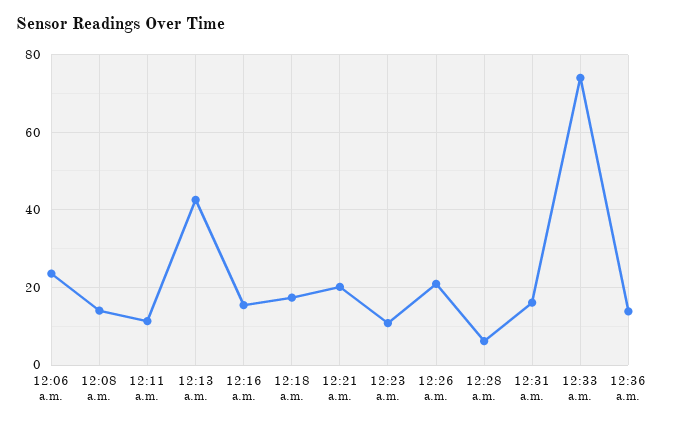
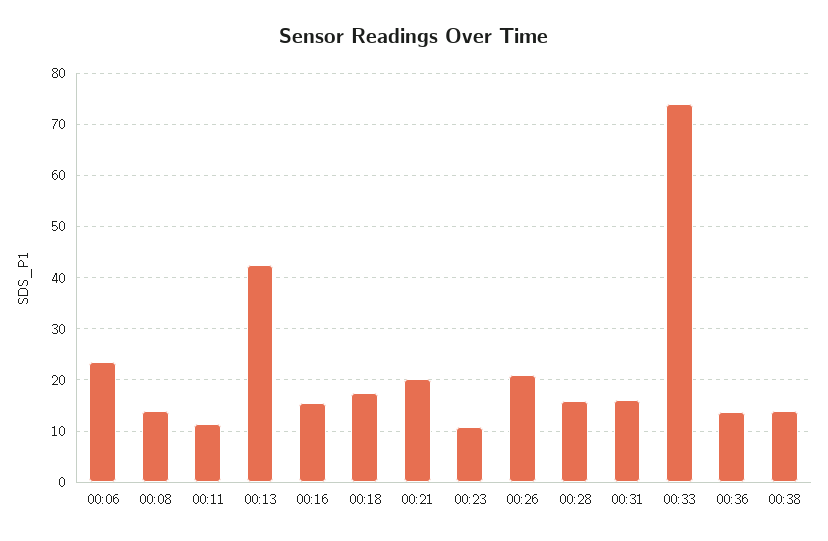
12:28 a.m.: 6 -> 16
00:38: none -> 14

